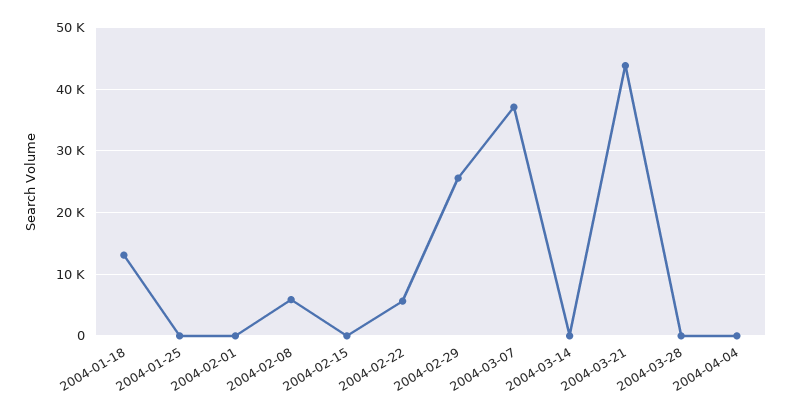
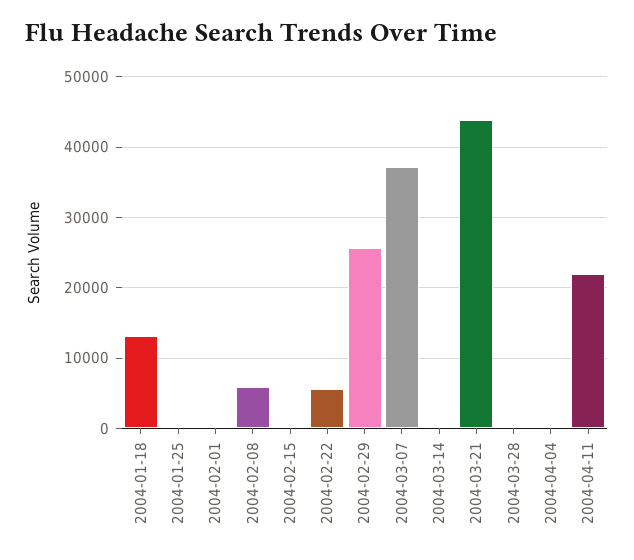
2004-04-11: none -> 22000

